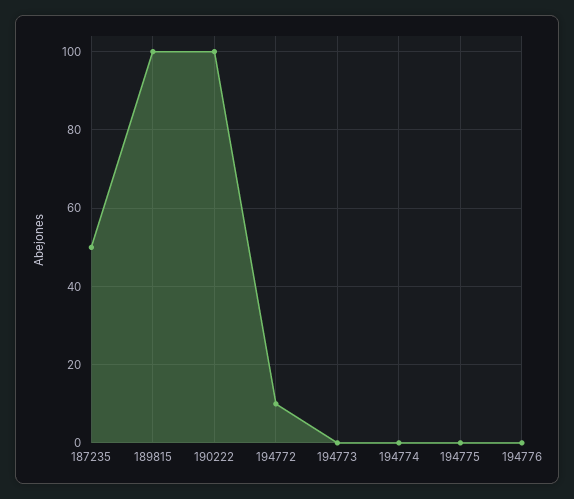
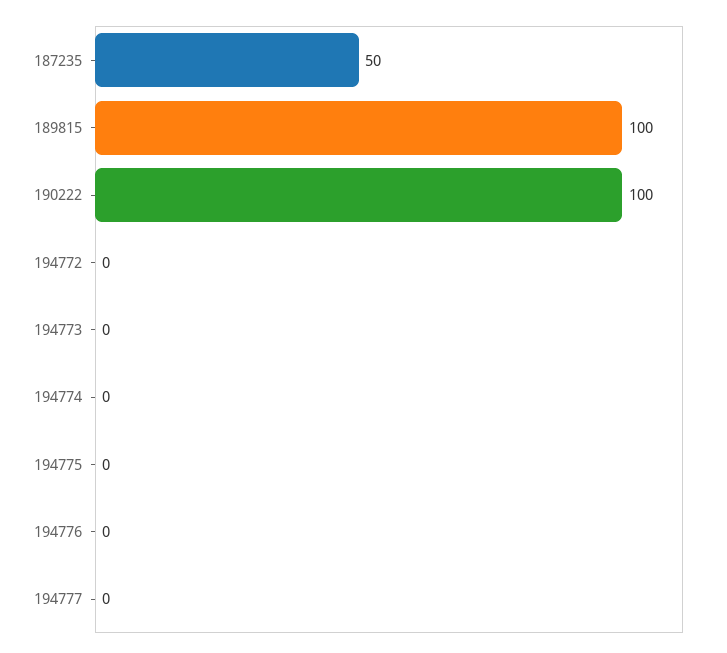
194772: 10 -> 0
194777: none -> 0

